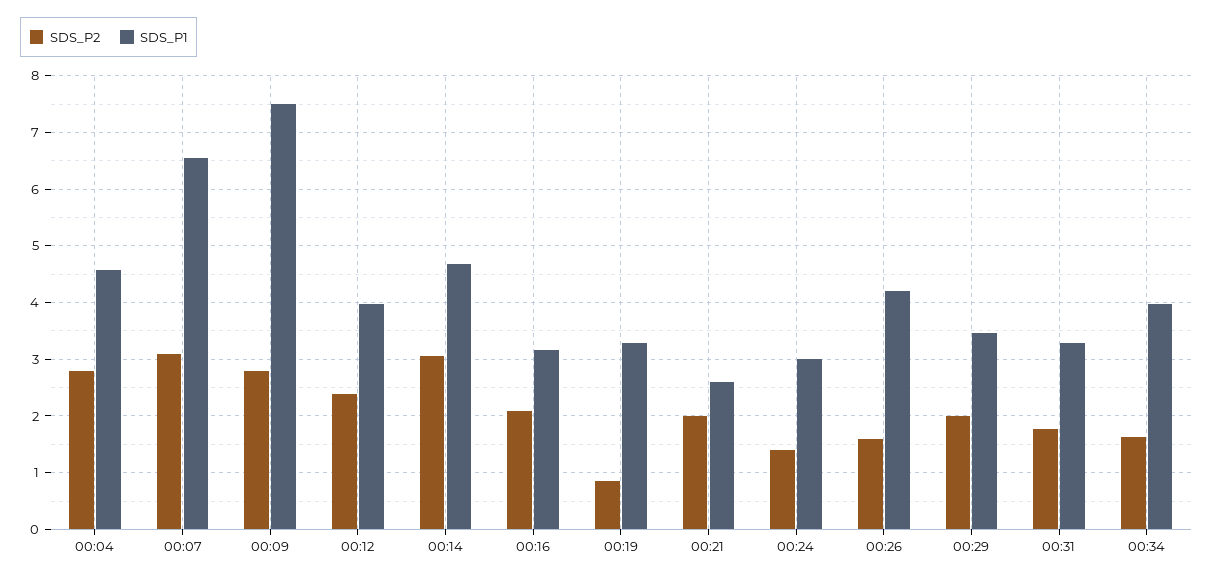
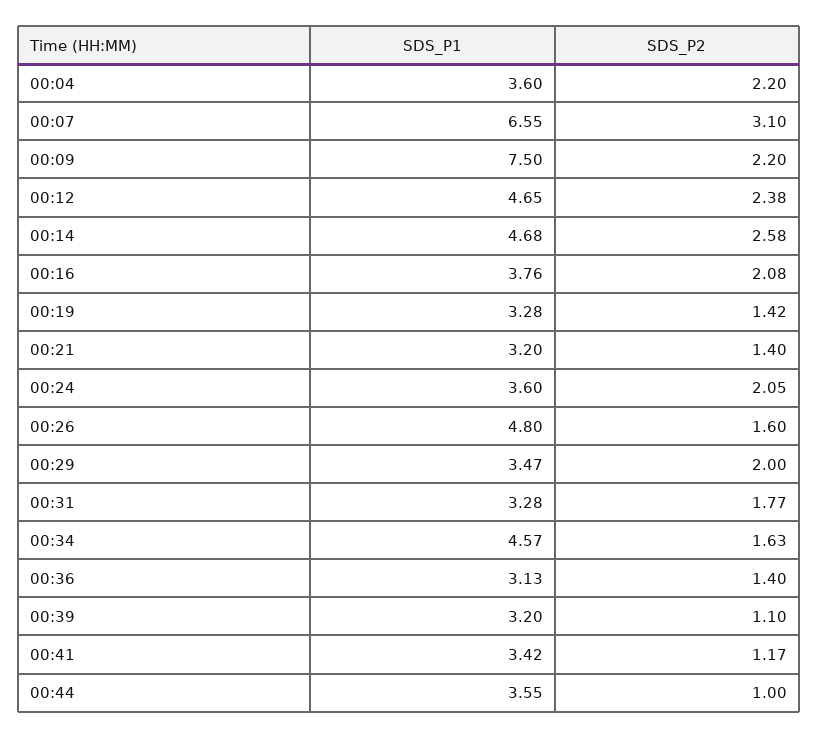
SDS_P2, 00:04: 2.8 -> 2.2
SDS_P1, 00:04: 4.6 -> 3.6
SDS_P2, 00:09: 2.8 -> 2.2
SDS_P1, 00:12: 4 -> 4.65
SDS_P2, 00:14: 3 -> 2.58
SDS_P1, 00:16: 3.2 -> 3.76
SDS_P2, 00:19: 0.8 -> 1.42
SDS_P2, 00:21: 2 -> 1.4
SDS_P1, 00:21: 2.6 -> 3.2
SDS_P2, 00:24: 1.4 -> 2.05
SDS_P1, 00:24: 3 -> 3.6
SDS_P1, 00:26: 4.2 -> 4.8
SDS_P1, 00:34: 4 -> 4.57
SDS_P1, 00:36: none -> 3.13
SDS_P2, 00:36: none -> 1.4
SDS_P1, 00:39: none -> 3.2
SDS_P2, 00:39: none -> 1.1
SDS_P1, 00:41: none -> 3.42
SDS_P2, 00:41: none -> 1.17
SDS_P1, 00:44: none -> 3.55
SDS_P2, 00:44: none -> 1

